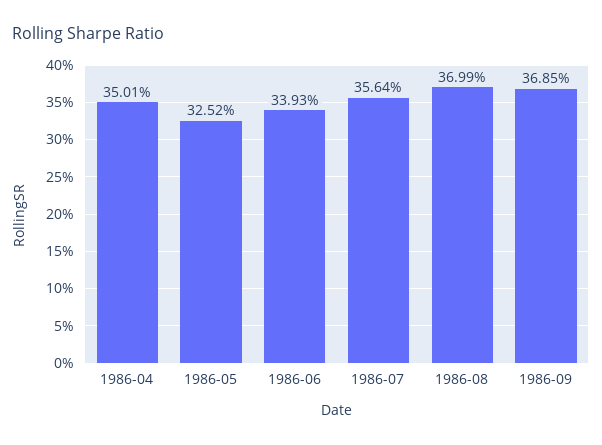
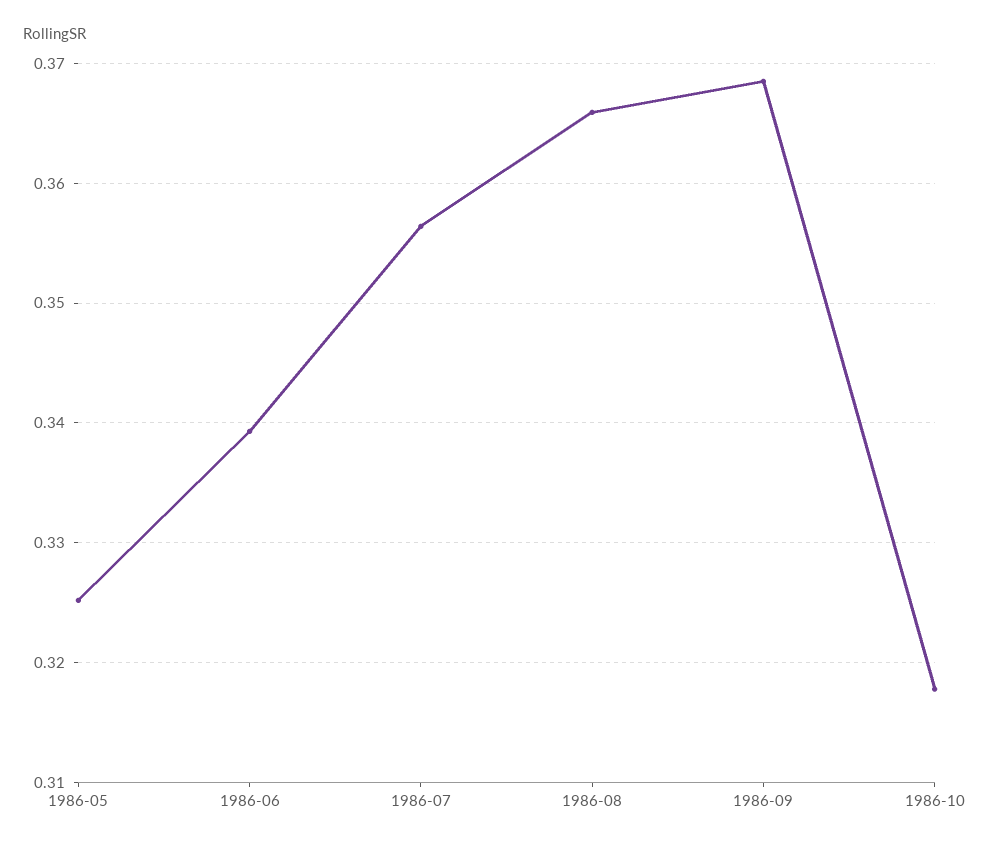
1986-04: 0.3501 -> none
1986-08: 0.3699 -> 0.366
1986-10: none -> 0.318

